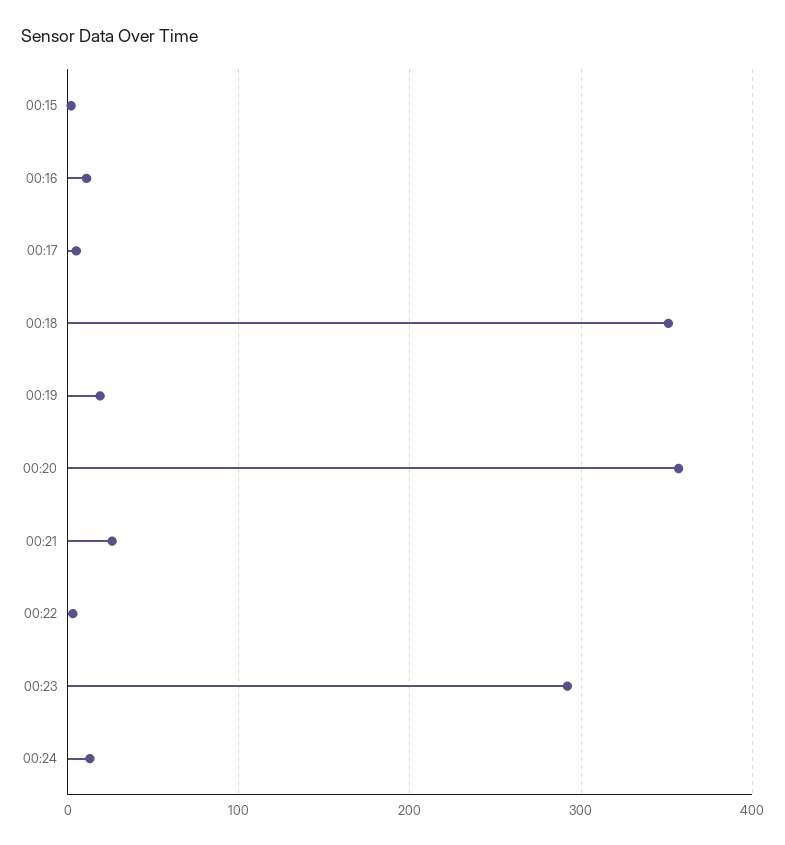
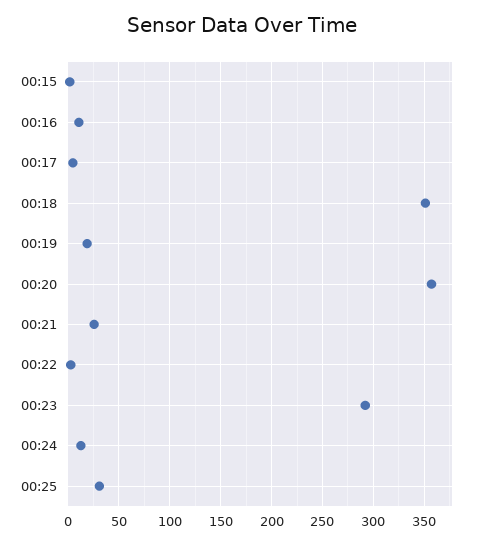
00:25: none -> 30

